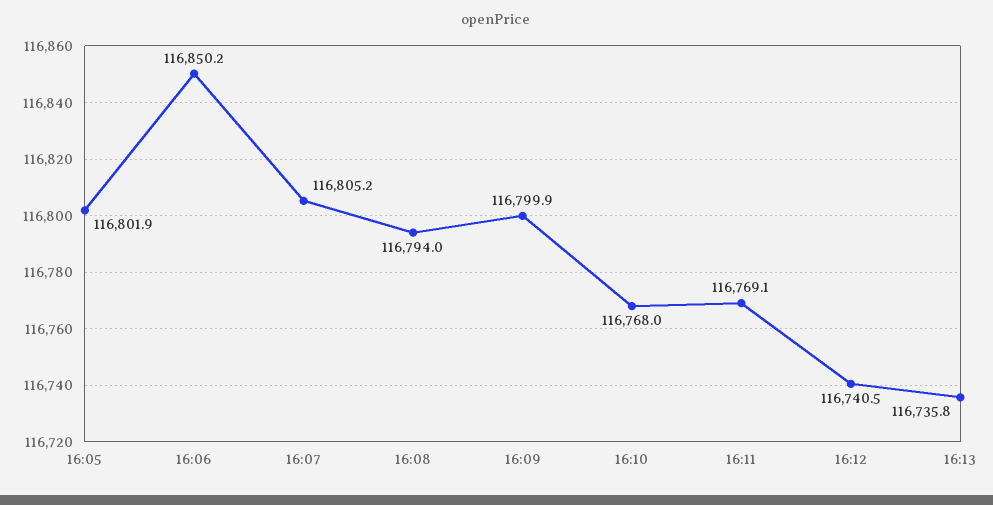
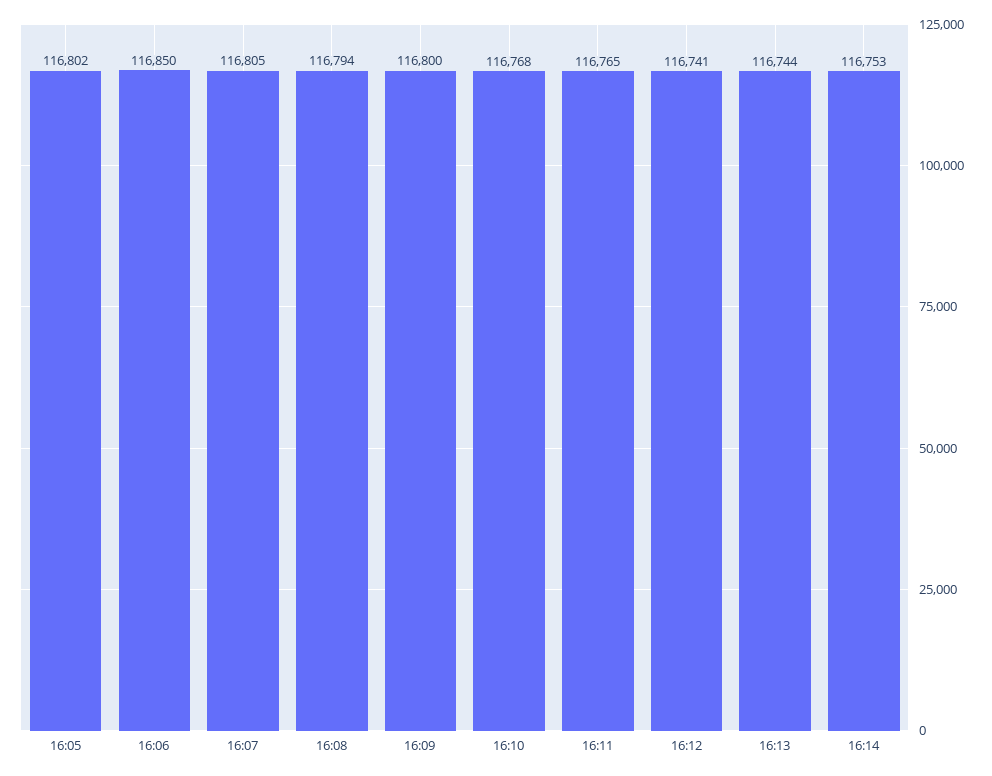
16:11: 116769.1 -> 116765
16:13: 116735.8 -> 116744
16:14: none -> 116753

